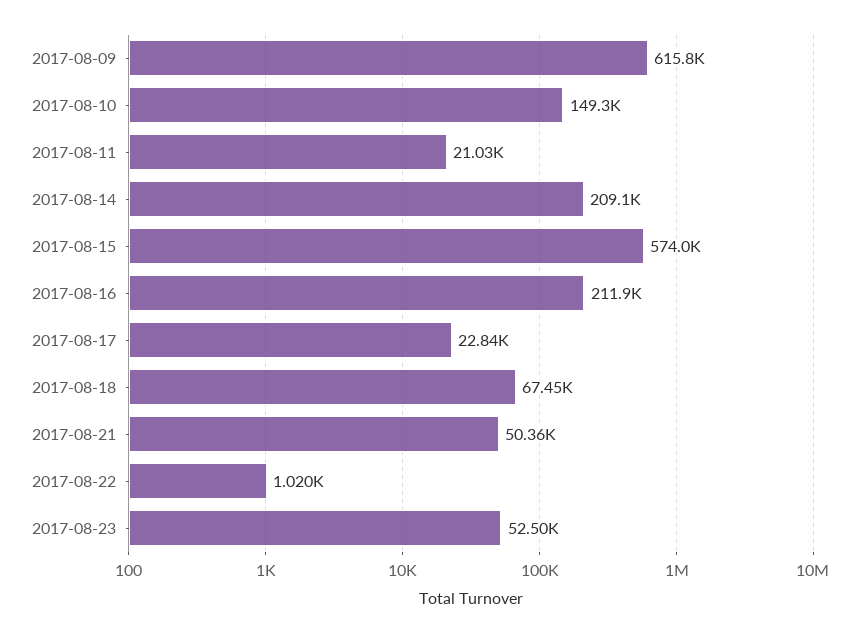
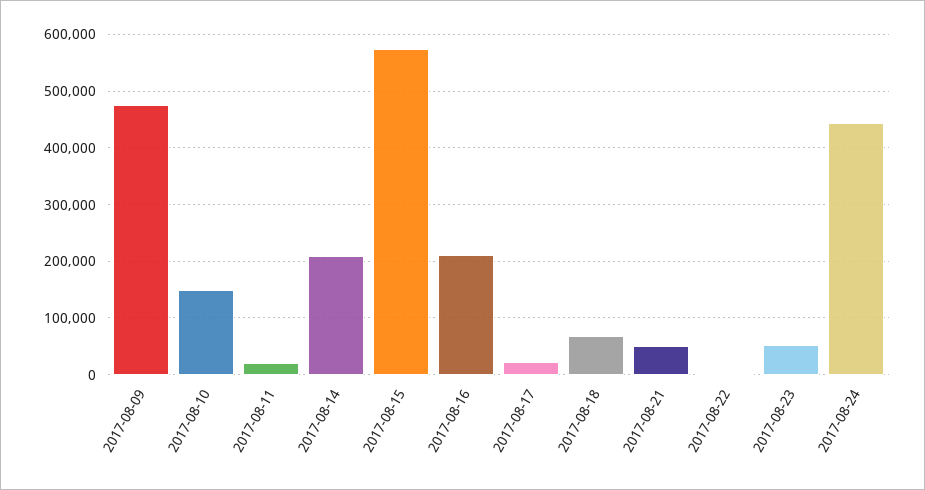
2017-08-09: 615800 -> 480000
2017-08-24: none -> 440000

